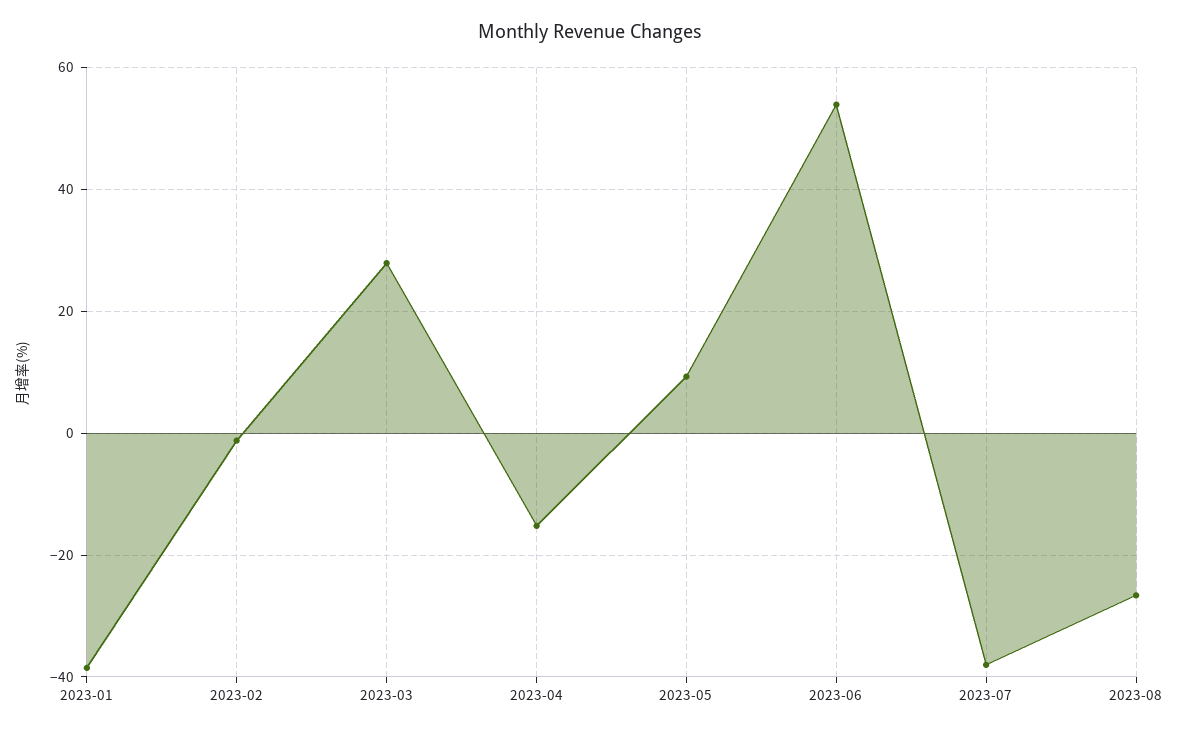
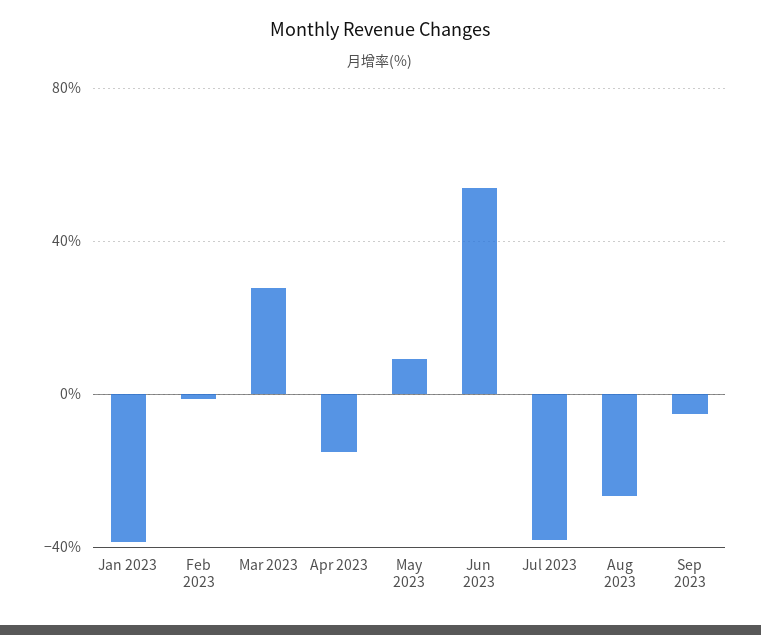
Sep 2023: none -> -5

